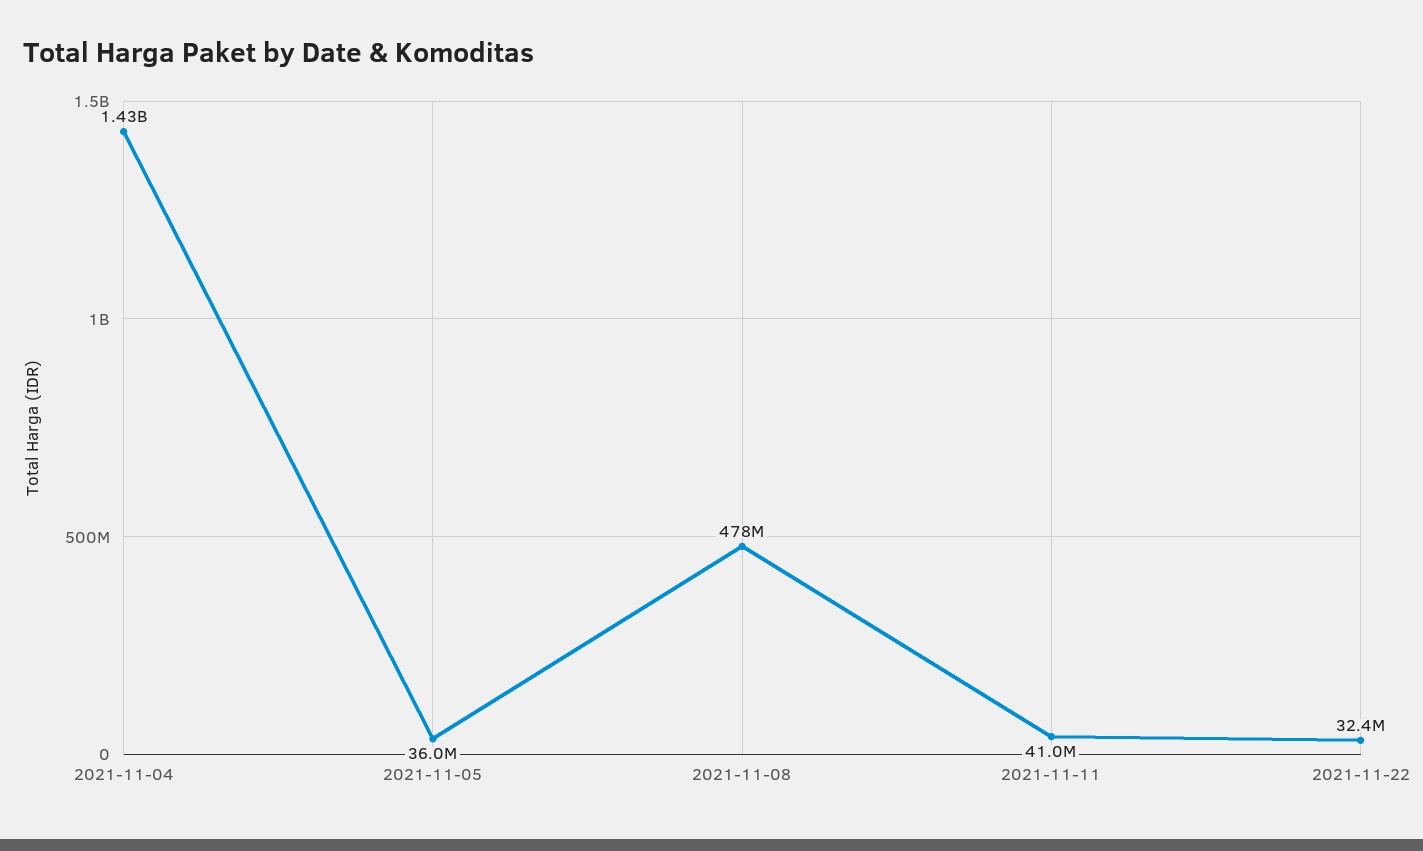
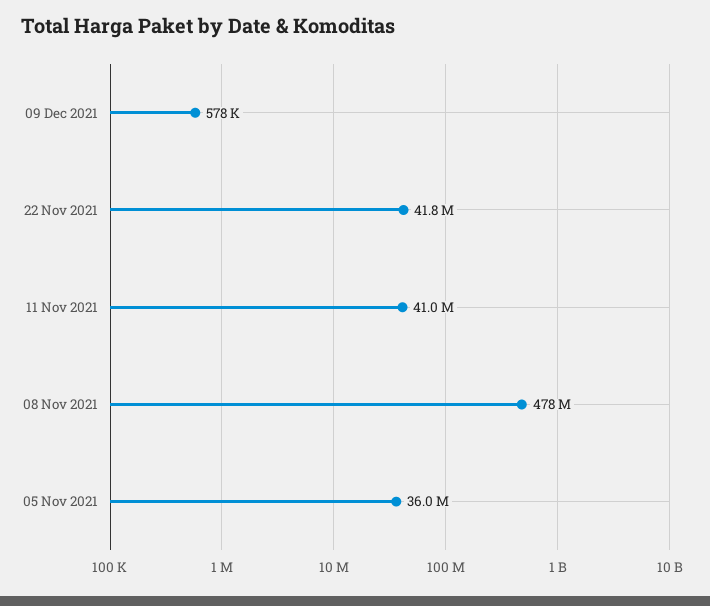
2021-11-04: 1430000000 -> none
2021-11-22: 32400000 -> 41800000
09 Dec 2021: none -> 578000

